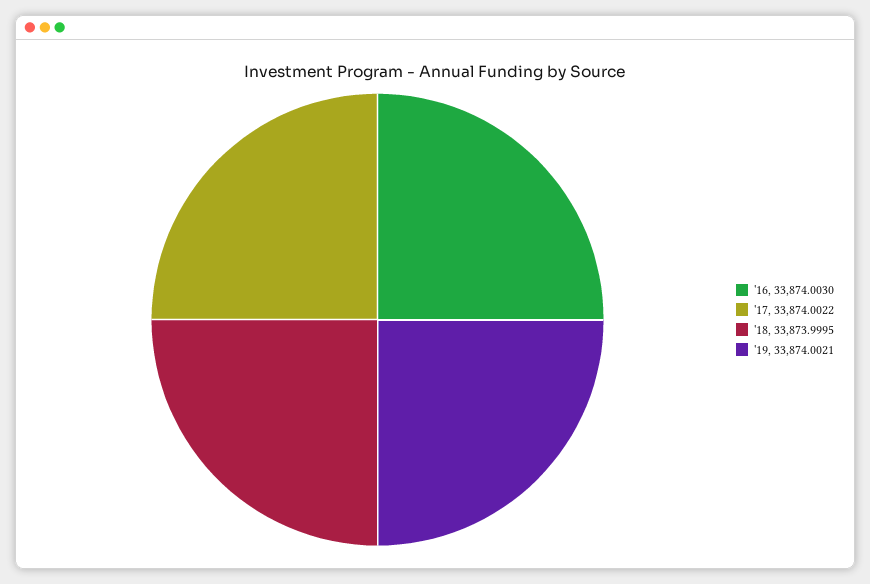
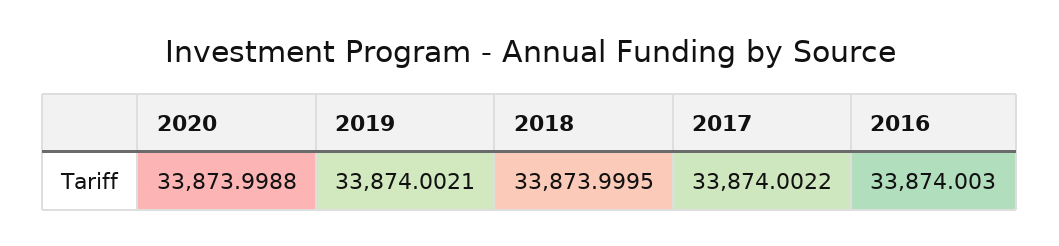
2020: none -> 33873.9988

